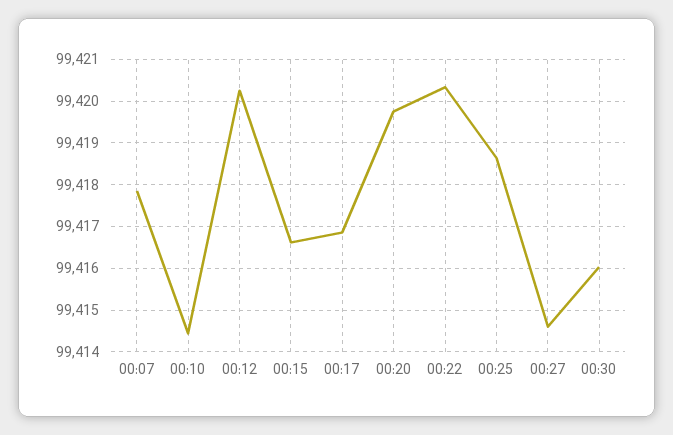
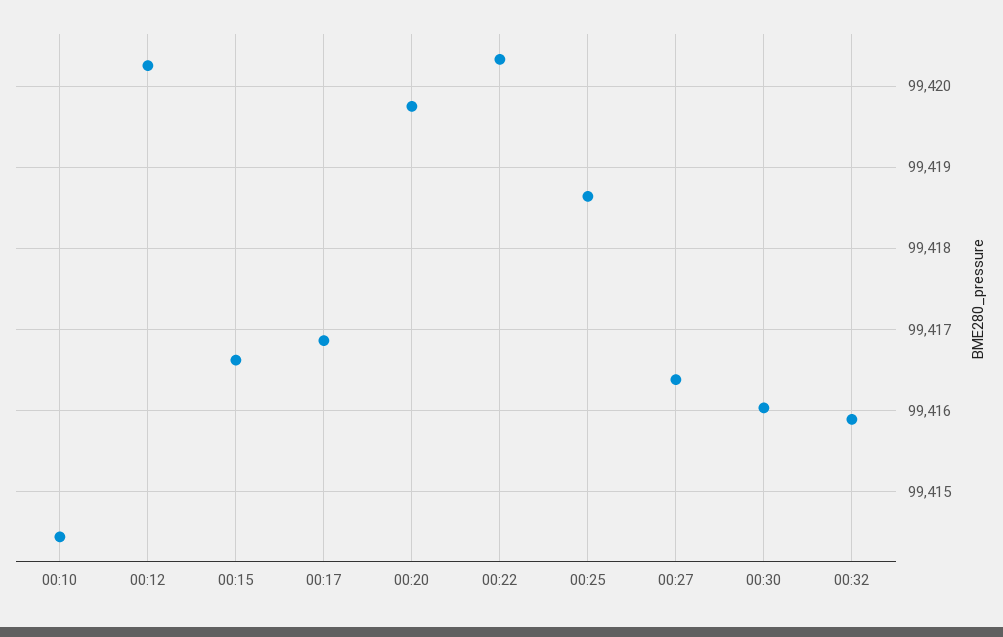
00:07: 99417.8 -> none
00:27: 99414.6 -> 99416.4
00:32: none -> 99415.9

